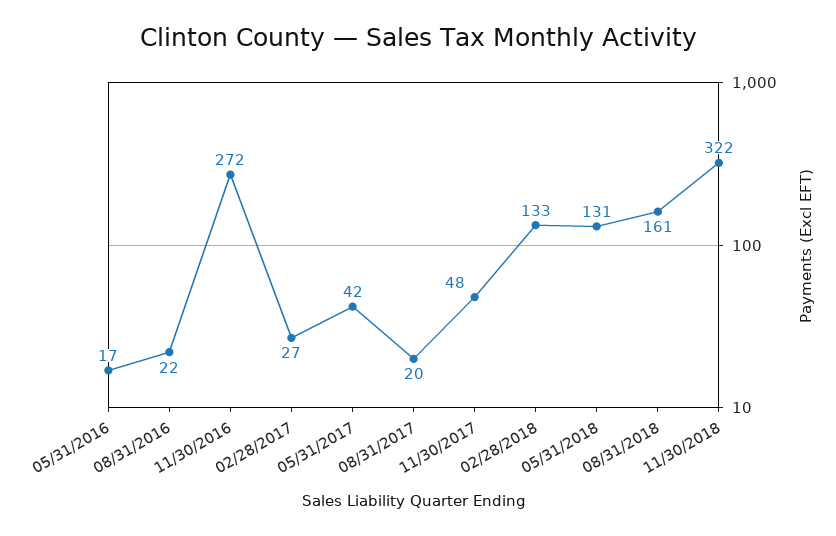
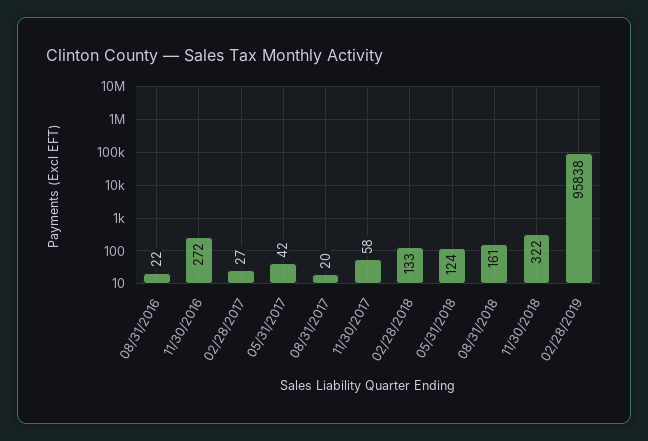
05/31/2016: 17 -> none
11/30/2017: 48 -> 58
05/31/2018: 131 -> 124
02/28/2019: none -> 95838

